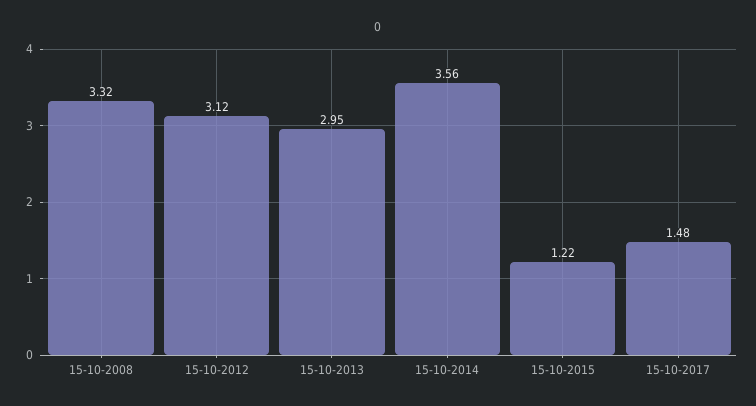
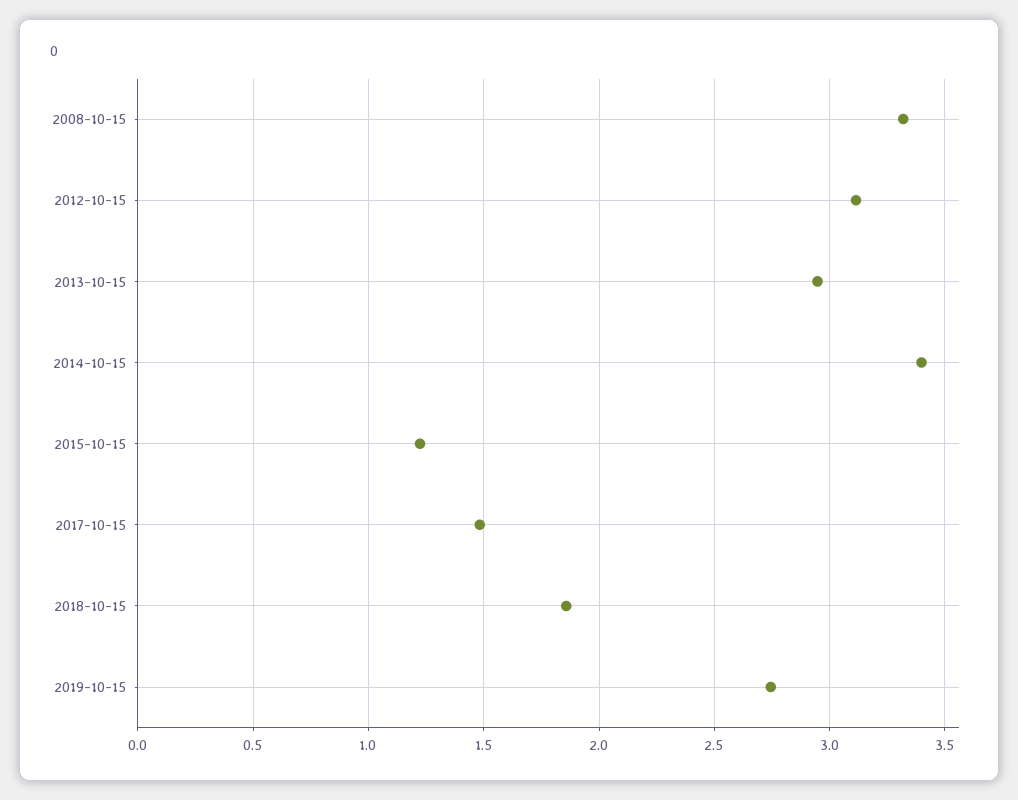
15-10-2014: 3.56 -> 3.4
2018-10-15: none -> 1.85
2019-10-15: none -> 2.75

